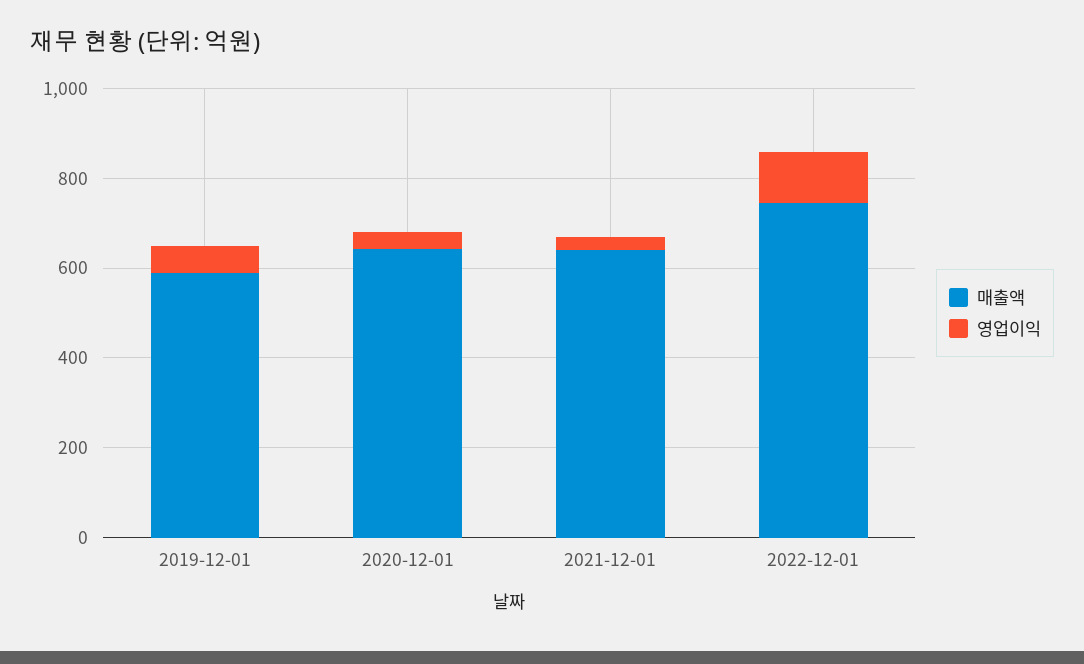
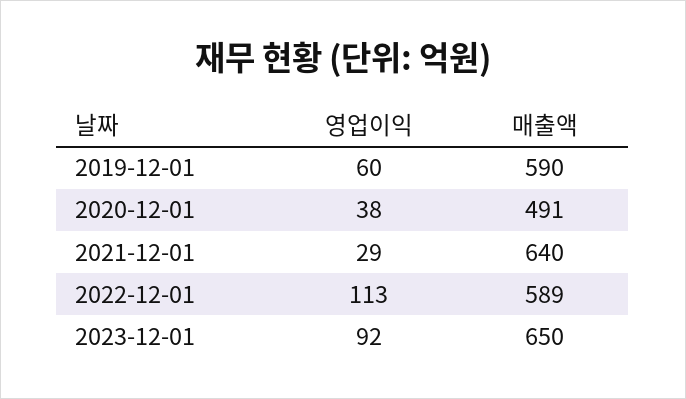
매출액, 2020-12-01: 650 -> 491
매출액, 2022-12-01: 750 -> 589
영업이익, 2023-12-01: none -> 92
매출액, 2023-12-01: none -> 650

